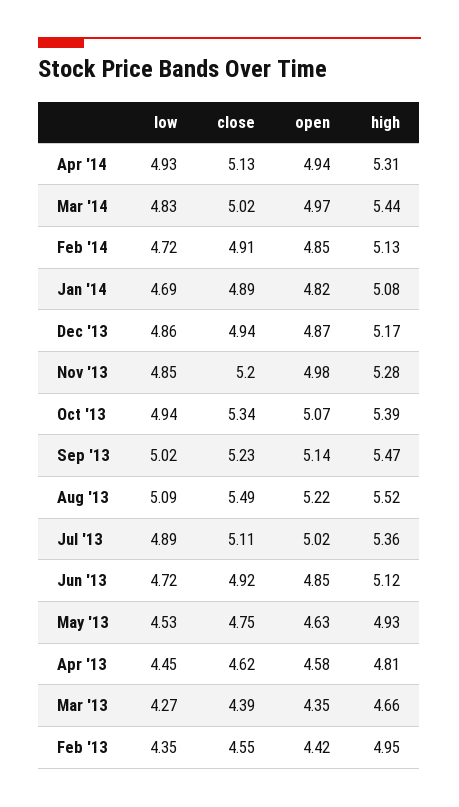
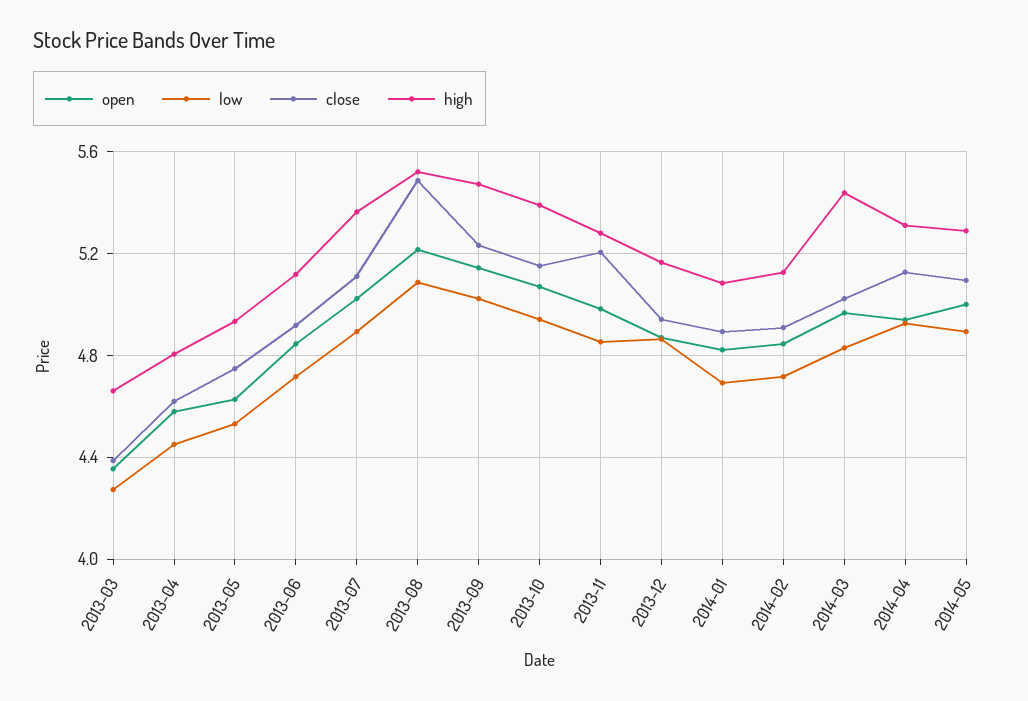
close, Oct '13: 5.34 -> 5.15
low, Feb '13: 4.35 -> none
close, Feb '13: 4.55 -> none
open, Feb '13: 4.42 -> none
high, Feb '13: 4.95 -> none
open, 2014-05: none -> 5
low, 2014-05: none -> 4.9
close, 2014-05: none -> 5.1
high, 2014-05: none -> 5.3

